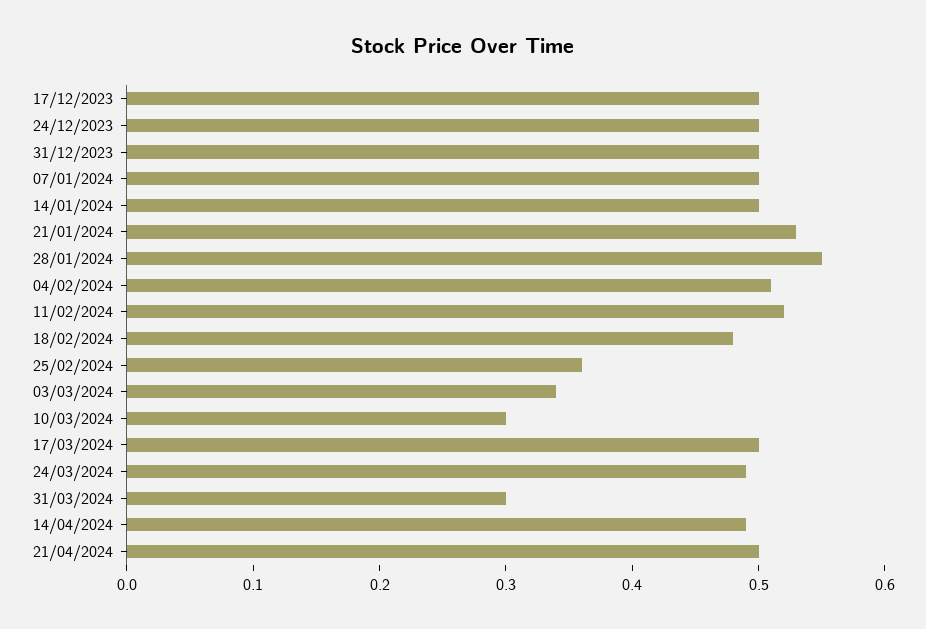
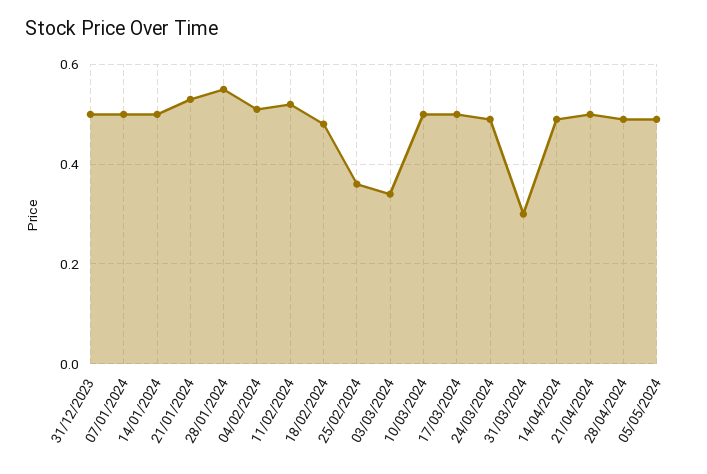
17/12/2023: 0.5 -> none
24/12/2023: 0.5 -> none
10/03/2024: 0.3 -> 0.5
28/04/2024: none -> 0.5
05/05/2024: none -> 0.5

